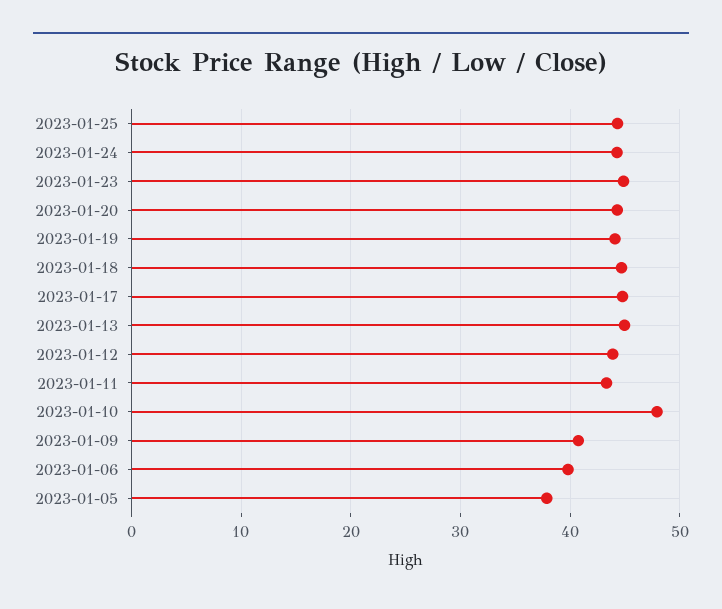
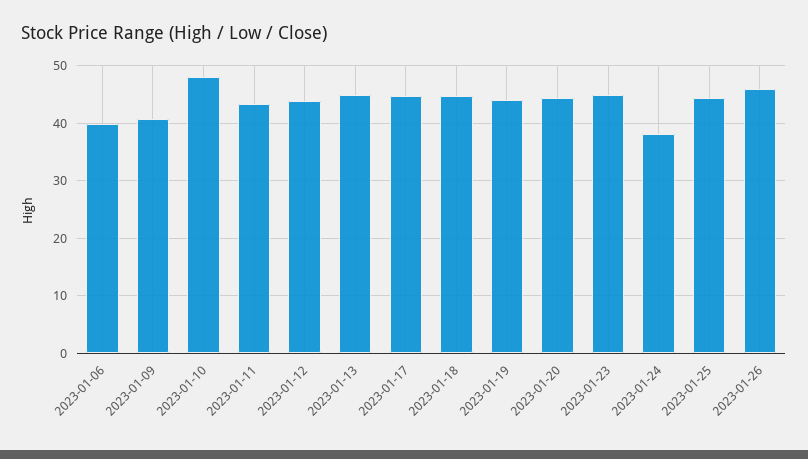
2023-01-24: 44 -> 38
2023-01-05: 38 -> none
2023-01-26: none -> 46

